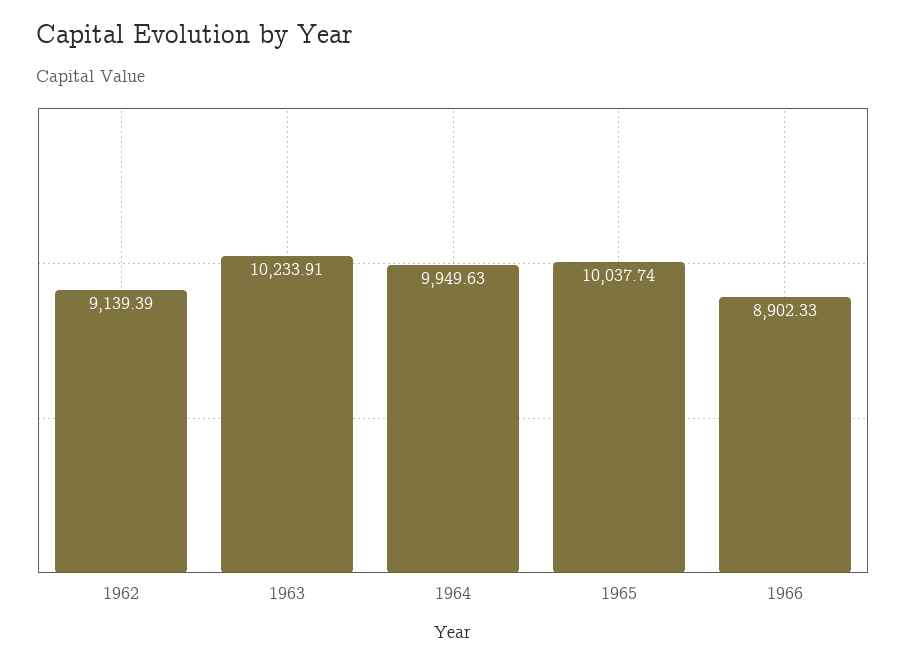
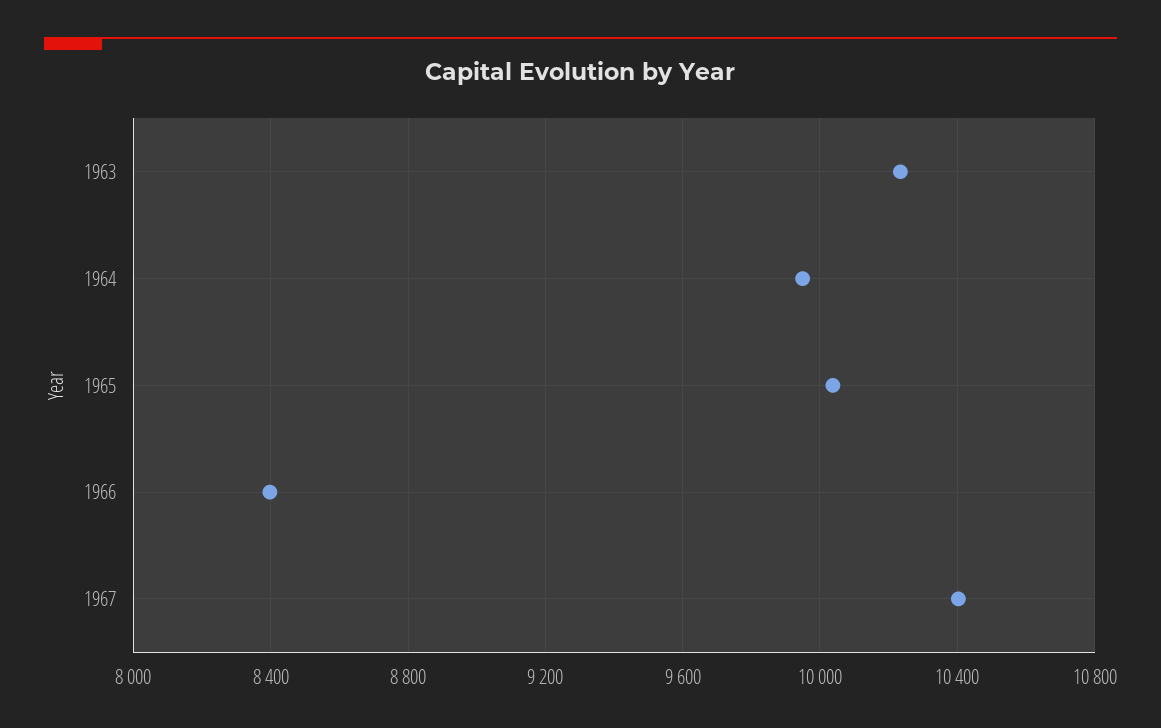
1962: 9139.39 -> none
1966: 8902.33 -> 8400
1967: none -> 10400

